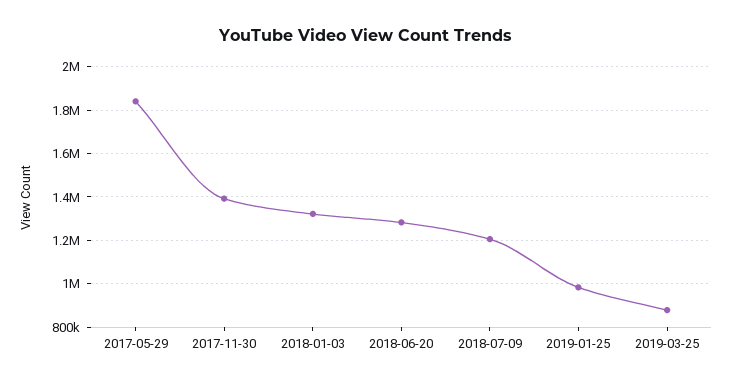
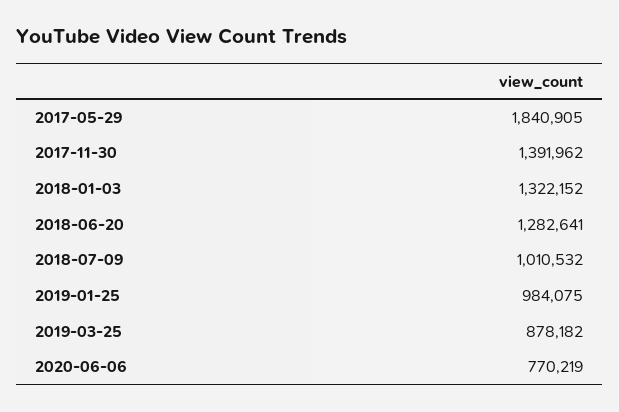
2018-07-09: 1200000 -> 1010532
2020-06-06: none -> 770219

